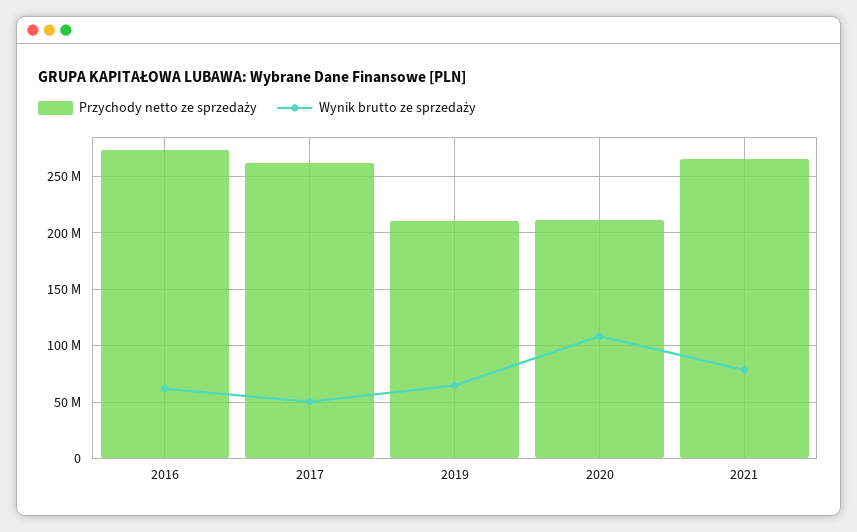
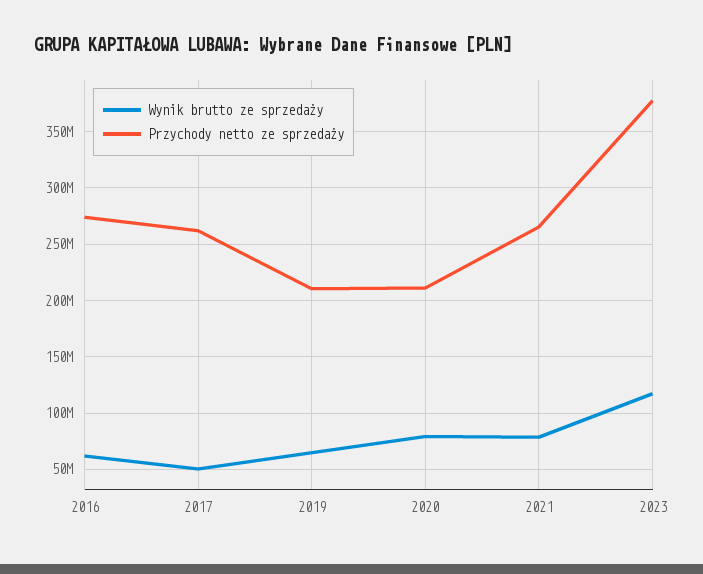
Wynik brutto ze sprzedaży, 2020: 110000000 -> 80000000
Wynik brutto ze sprzedaży, 2023: none -> 120000000
Przychody netto ze sprzedaży, 2023: none -> 380000000

